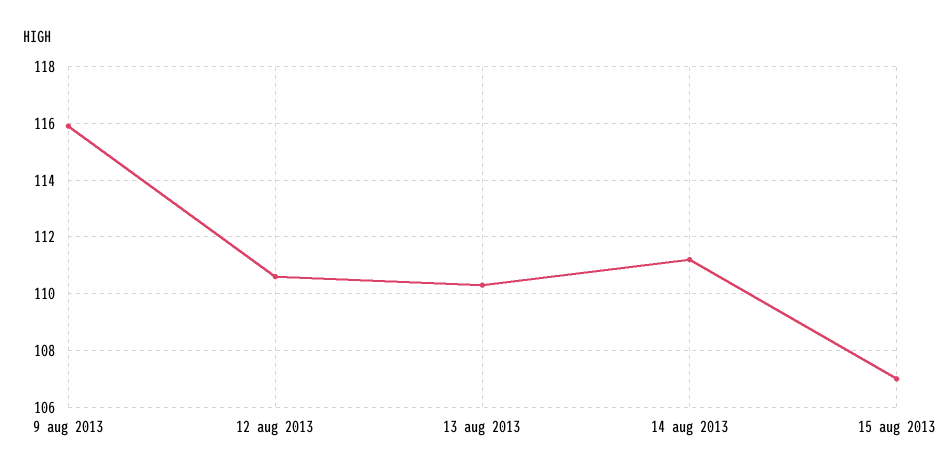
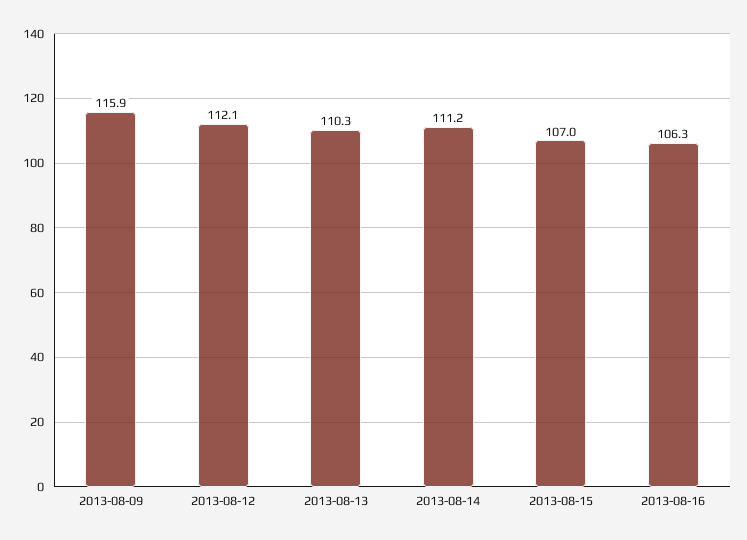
12 aug 2013: 110.5 -> 112.1
2013-08-16: none -> 106.3

